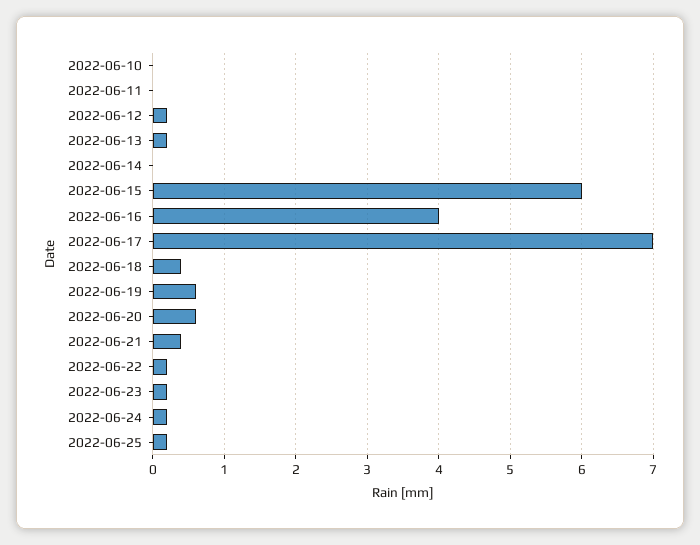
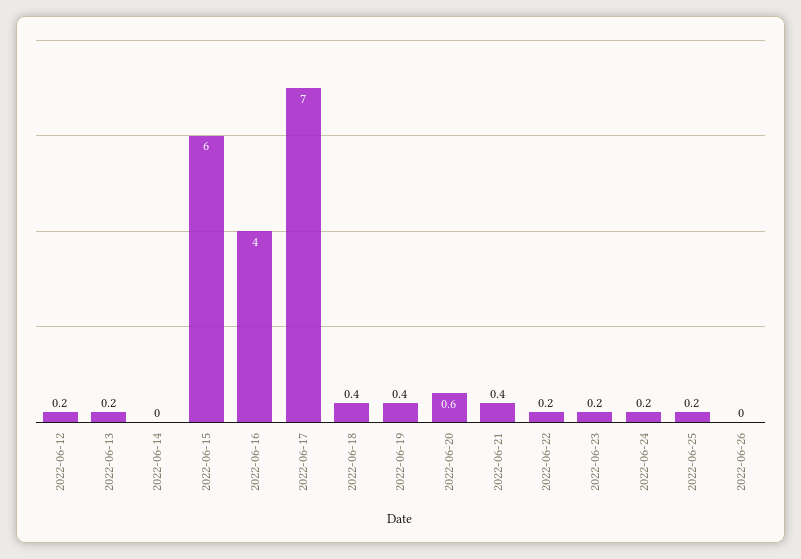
2022-06-10: 0 -> none
2022-06-11: 0 -> none
2022-06-19: 0.6 -> 0.4
2022-06-26: none -> 0

